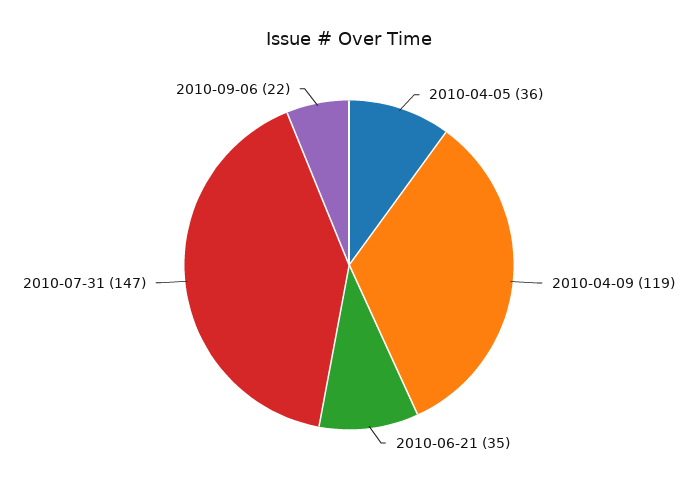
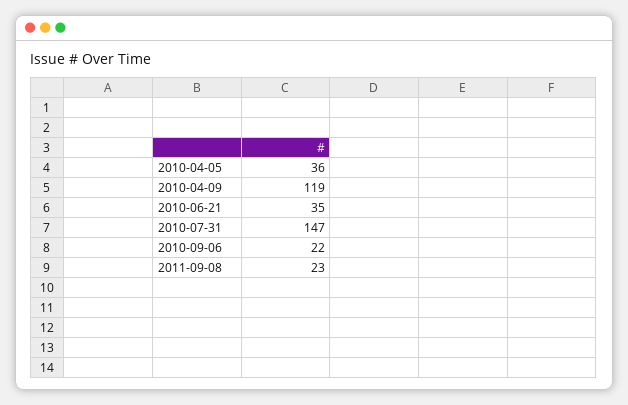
2011-09-08: none -> 23

